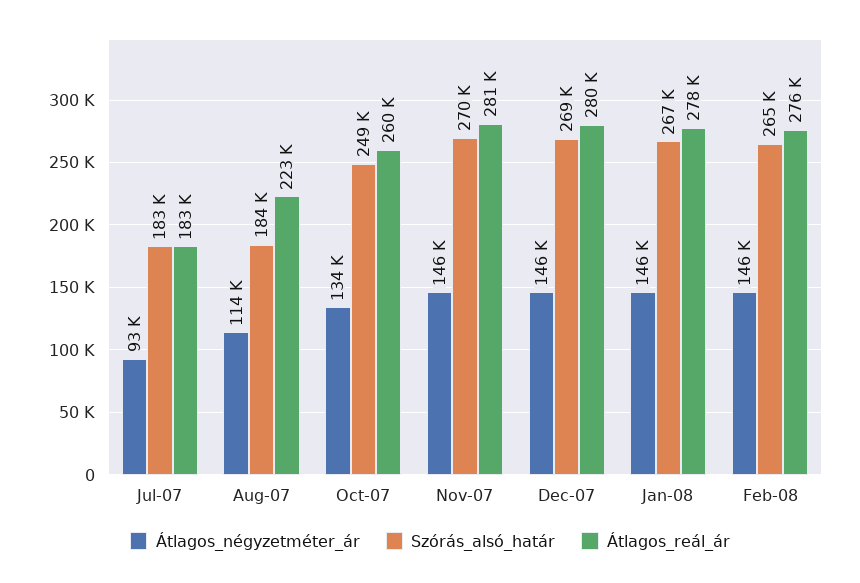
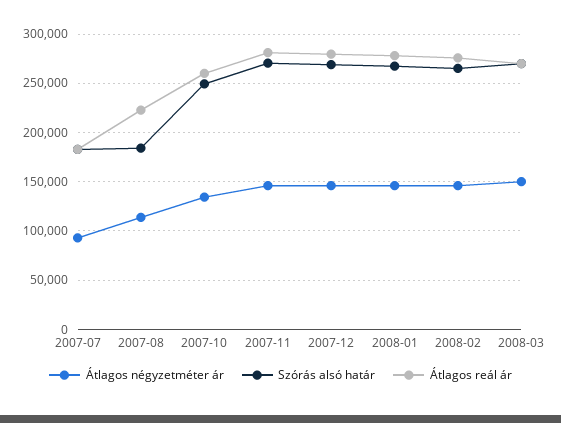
Átlagos_négyzetméter_ár, 2008-03: none -> 150000
Szórás_alsó_határ, 2008-03: none -> 270000
Átlagos_reál_ár, 2008-03: none -> 270000

